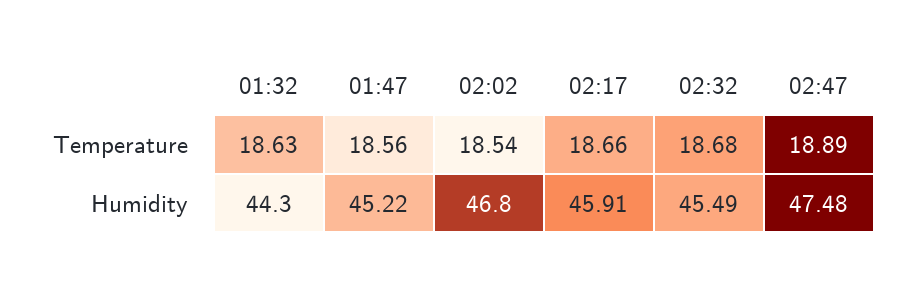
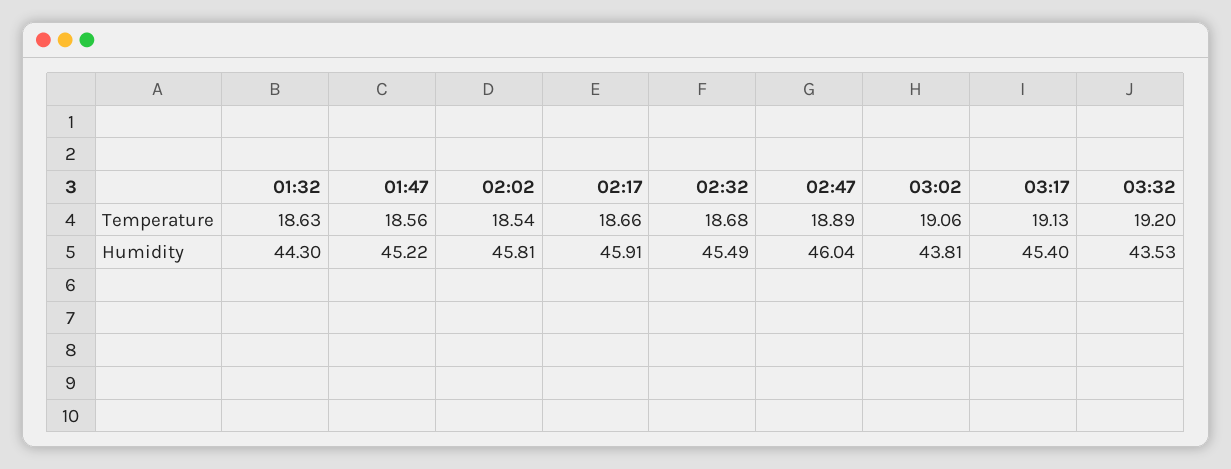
02:02, Humidity: 46.8 -> 45.81
02:47, Humidity: 47.48 -> 46.04
03:02, Temperature: none -> 19.06
03:17, Temperature: none -> 19.13
03:32, Temperature: none -> 19.2
03:02, Humidity: none -> 43.81
03:17, Humidity: none -> 45.4
03:32, Humidity: none -> 43.53

